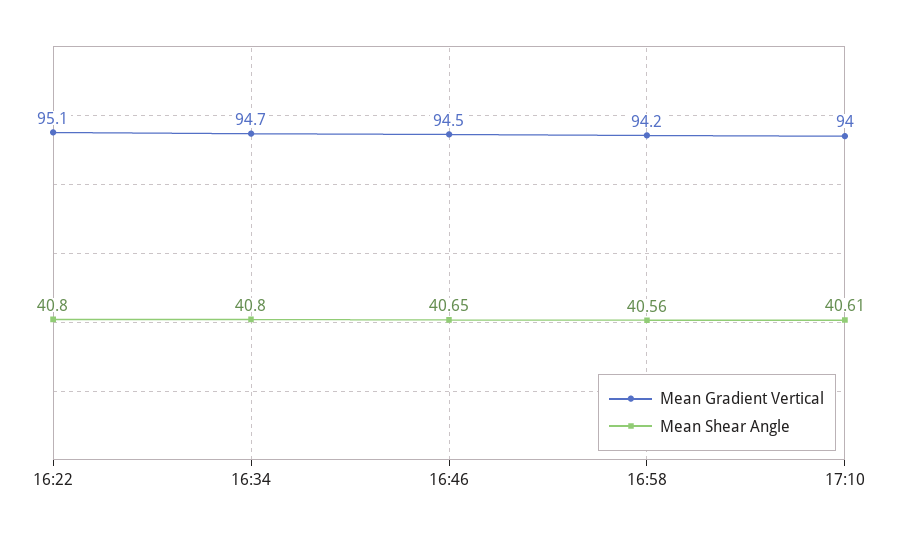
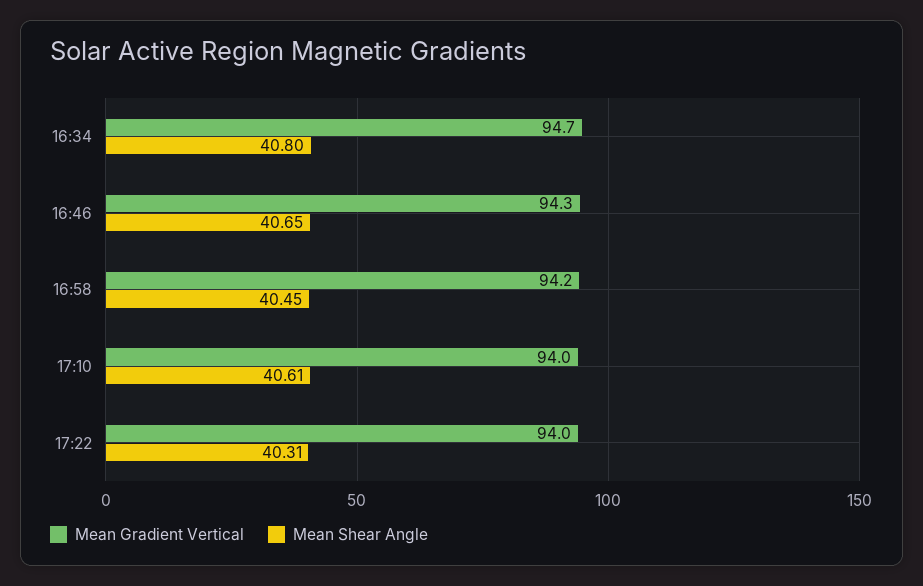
Mean Gradient Vertical, 16:22: 95.1 -> none
Mean Shear Angle, 16:22: 40.8 -> none
Mean Gradient Vertical, 16:46: 94.5 -> 94.3
Mean Shear Angle, 16:58: 40.56 -> 40.45
Mean Gradient Vertical, 17:22: none -> 94
Mean Shear Angle, 17:22: none -> 40.31

